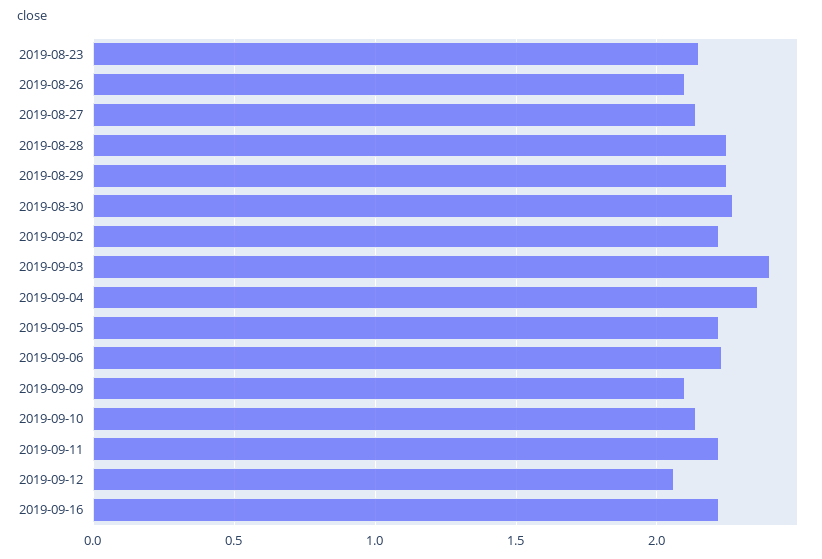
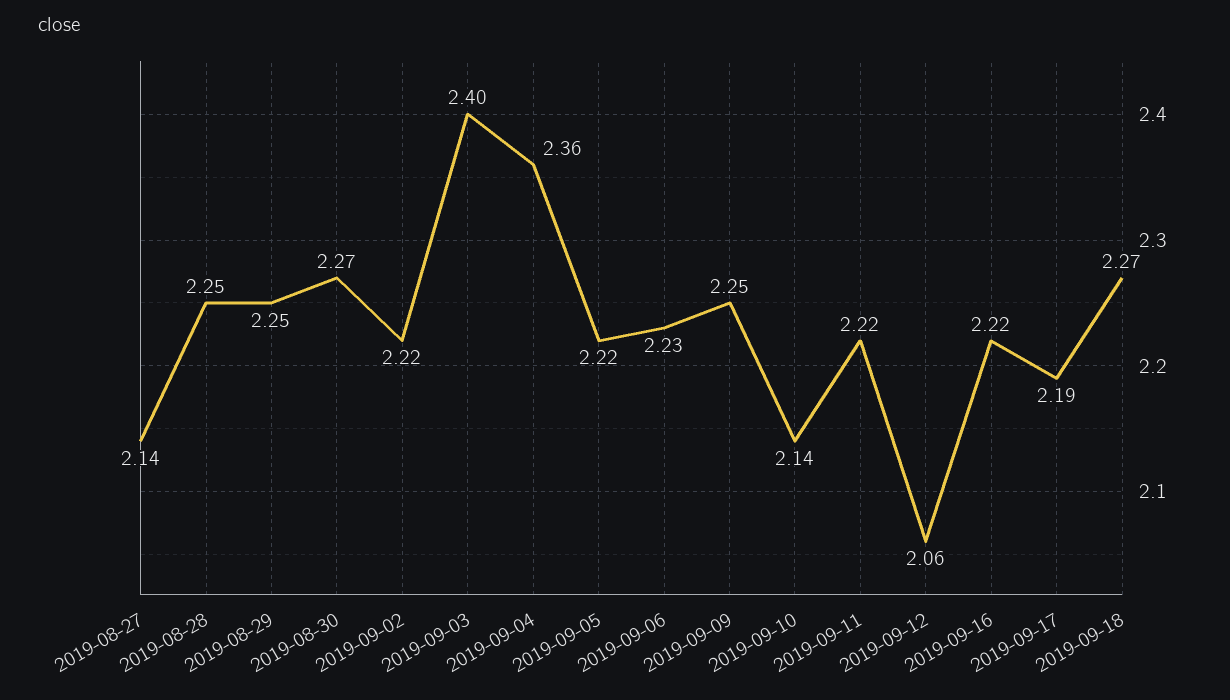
2019-08-23: 2.15 -> none
2019-08-26: 2.1 -> none
2019-09-09: 2.1 -> 2.25
2019-09-17: none -> 2.19
2019-09-18: none -> 2.27

